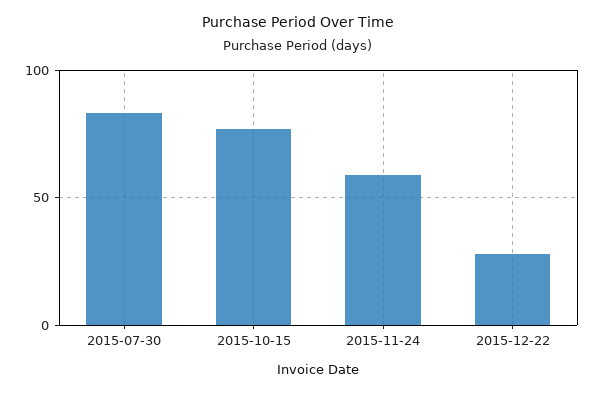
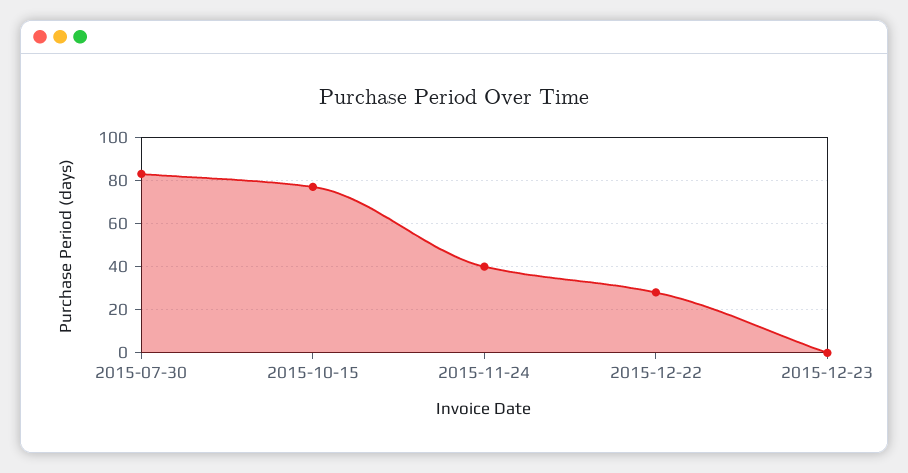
2015-11-24: 60 -> 40
2015-12-23: none -> 0

